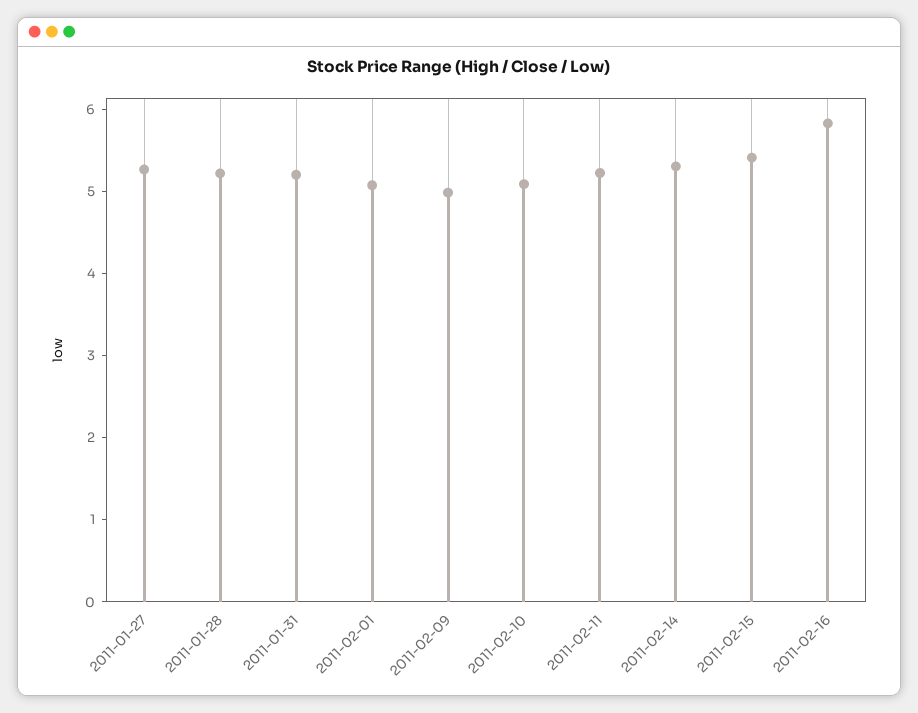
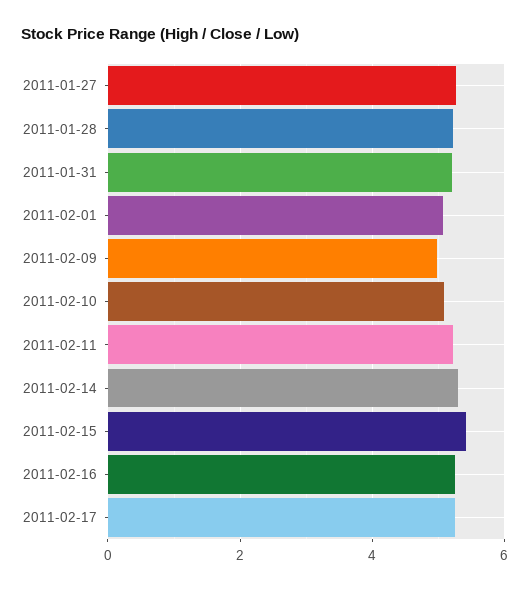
2011-02-16: 5.8 -> 5.2
2011-02-17: none -> 5.2

